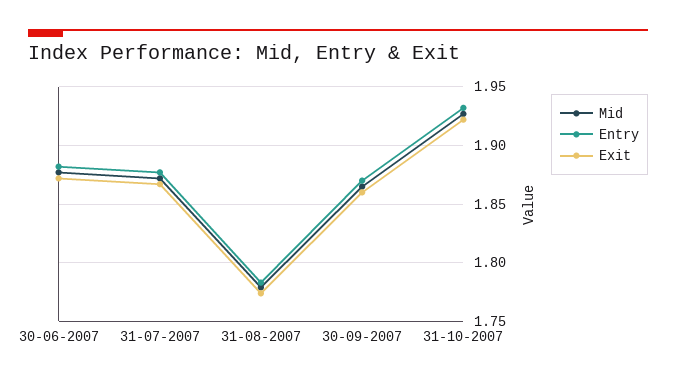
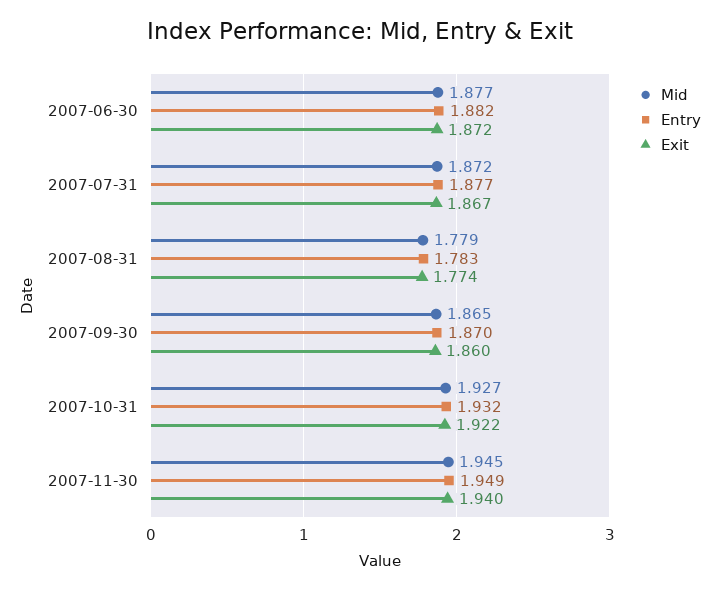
Mid, 2007-11-30: none -> 1.945
Entry, 2007-11-30: none -> 1.949
Exit, 2007-11-30: none -> 1.94

